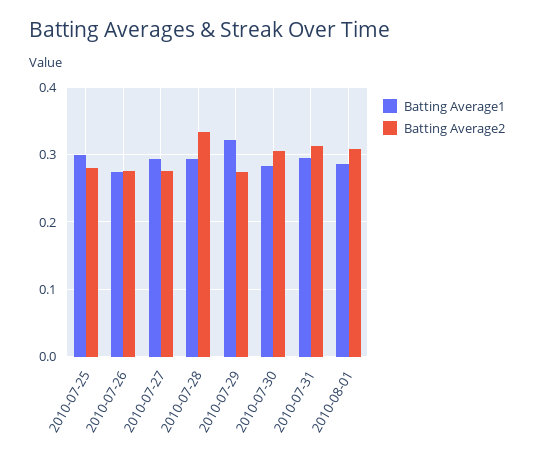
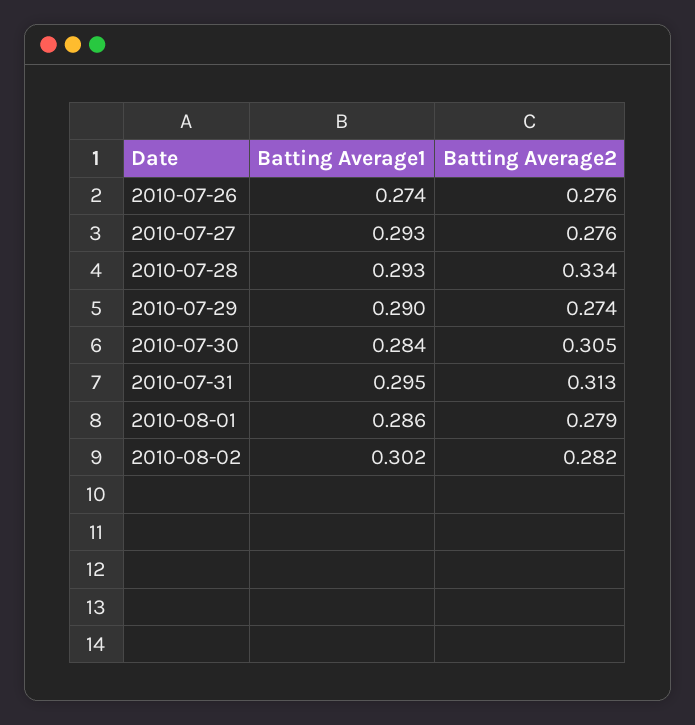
Batting Average1, 2010-07-25: 0.3 -> none
Batting Average2, 2010-07-25: 0.28 -> none
Batting Average1, 2010-07-29: 0.32 -> 0.29
Batting Average2, 2010-08-01: 0.31 -> 0.279
Batting Average1, 2010-08-02: none -> 0.302
Batting Average2, 2010-08-02: none -> 0.282

